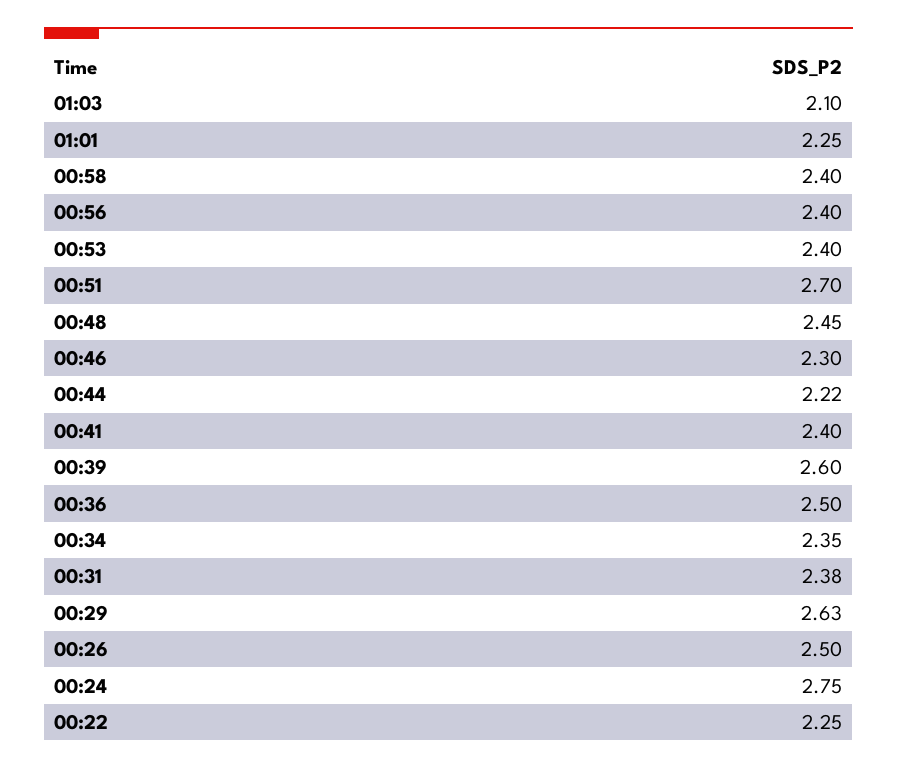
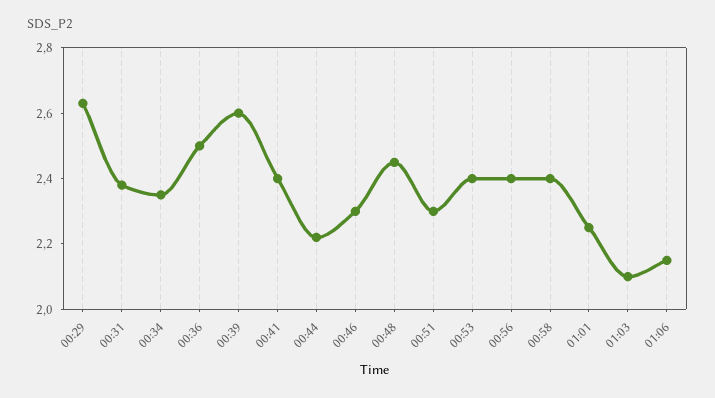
00:51: 2.7 -> 2.3
00:26: 2.5 -> none
00:24: 2.75 -> none
00:22: 2.25 -> none
01:06: none -> 2.15

